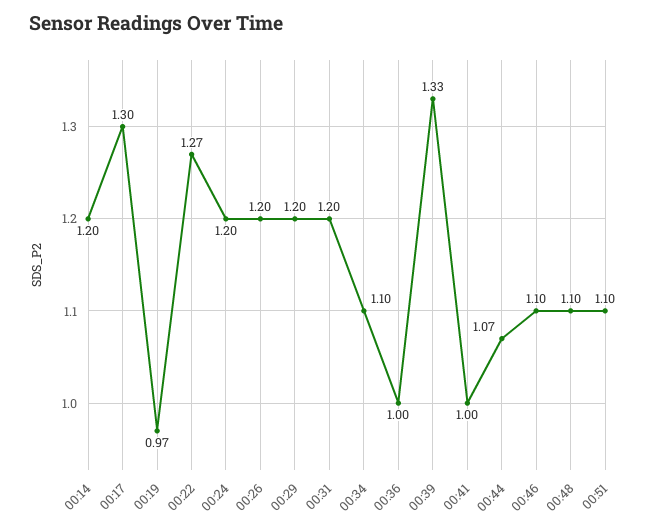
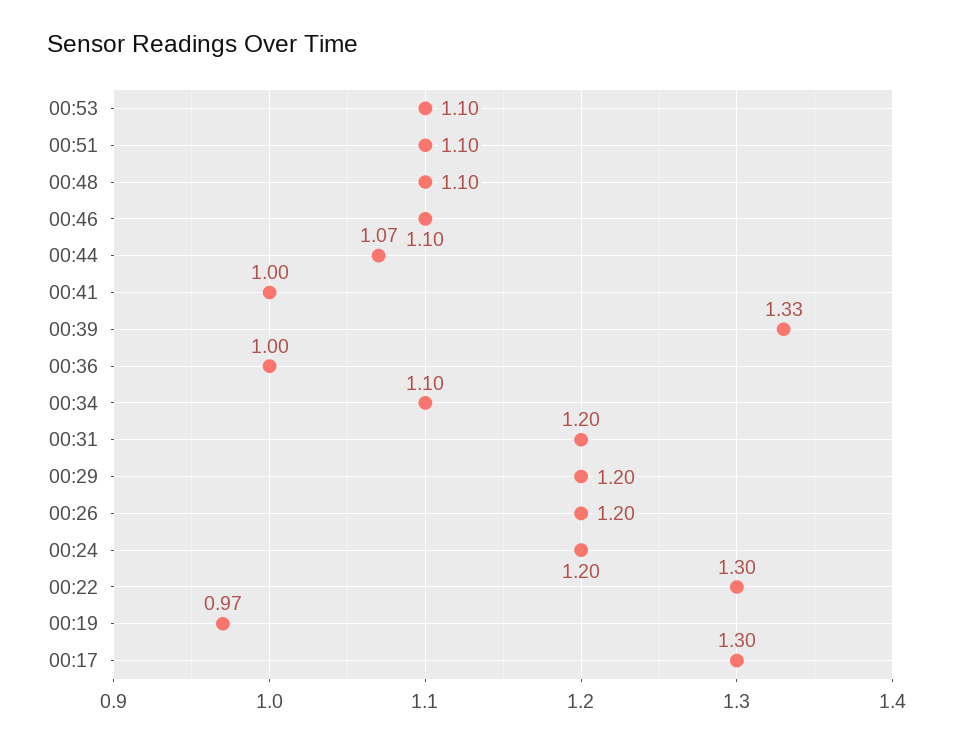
00:14: 1.2 -> none
00:22: 1.27 -> 1.3
00:53: none -> 1.1

